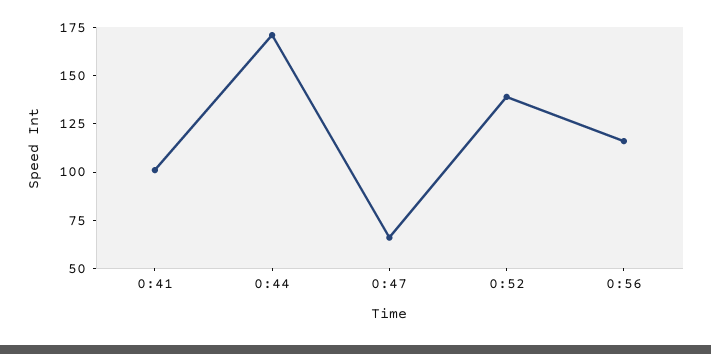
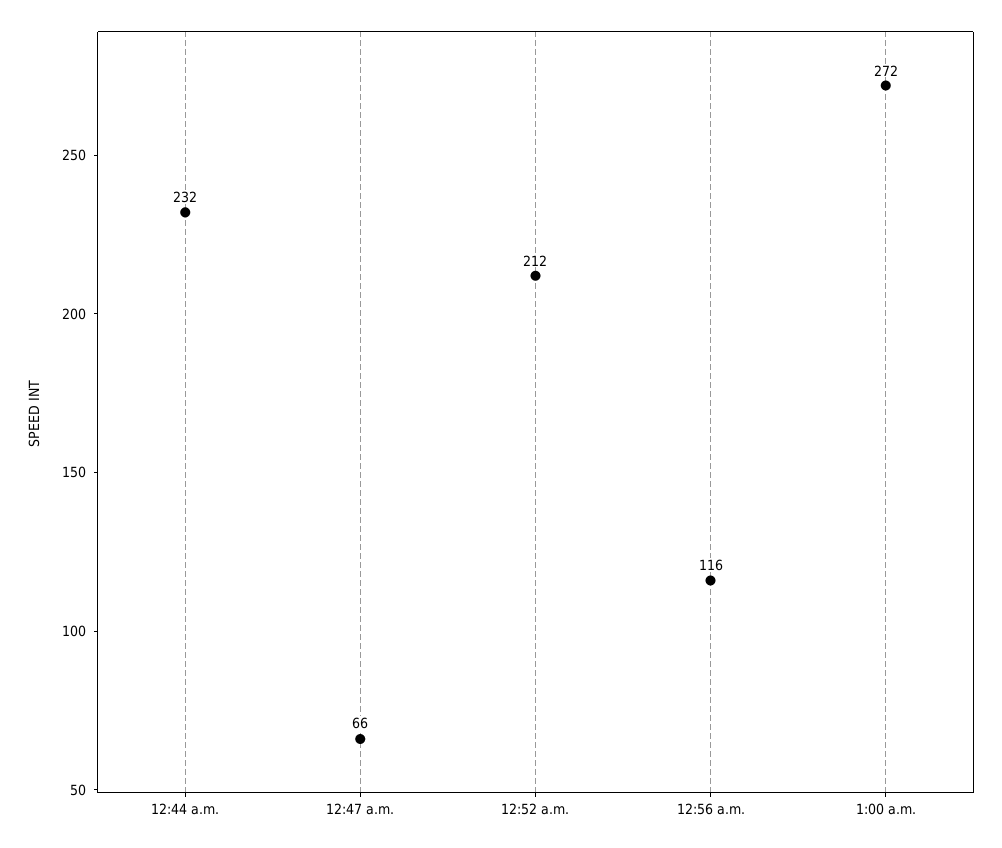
0:41: 100 -> none
0:44: 170 -> 232
0:52: 140 -> 212
1:00 a.m.: none -> 272

